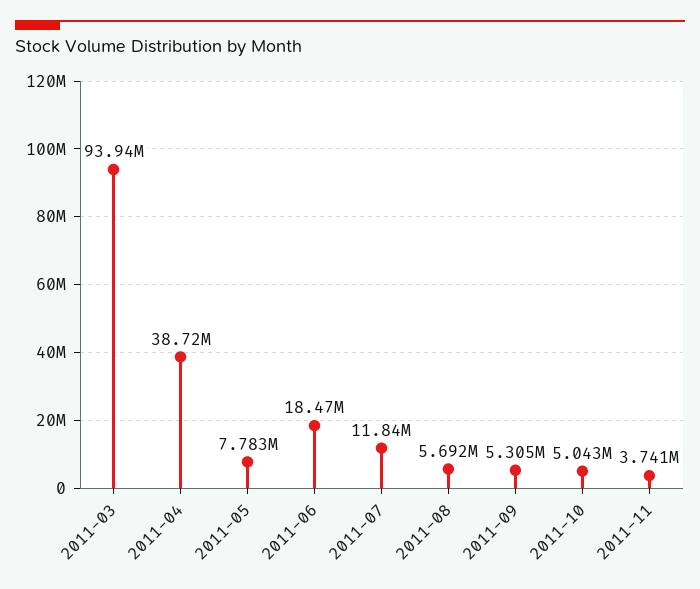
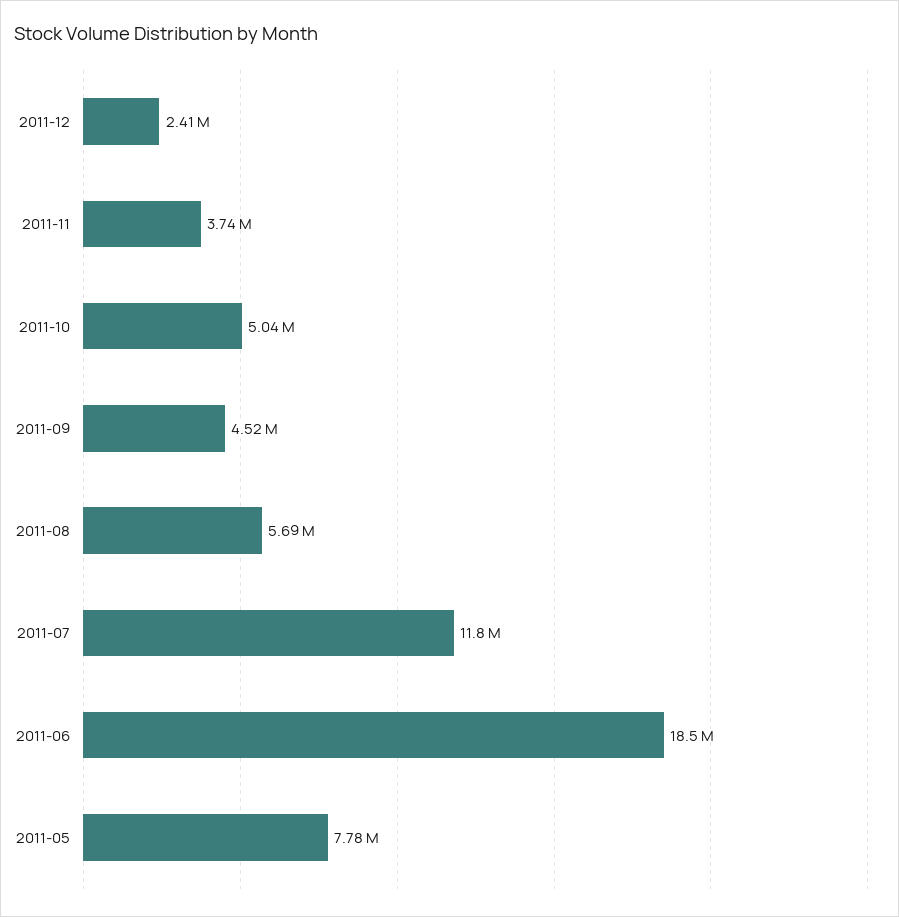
2011-03: 93940000 -> none
2011-04: 38720000 -> none
2011-09: 5305000 -> 4520000
2011-12: none -> 2410000

